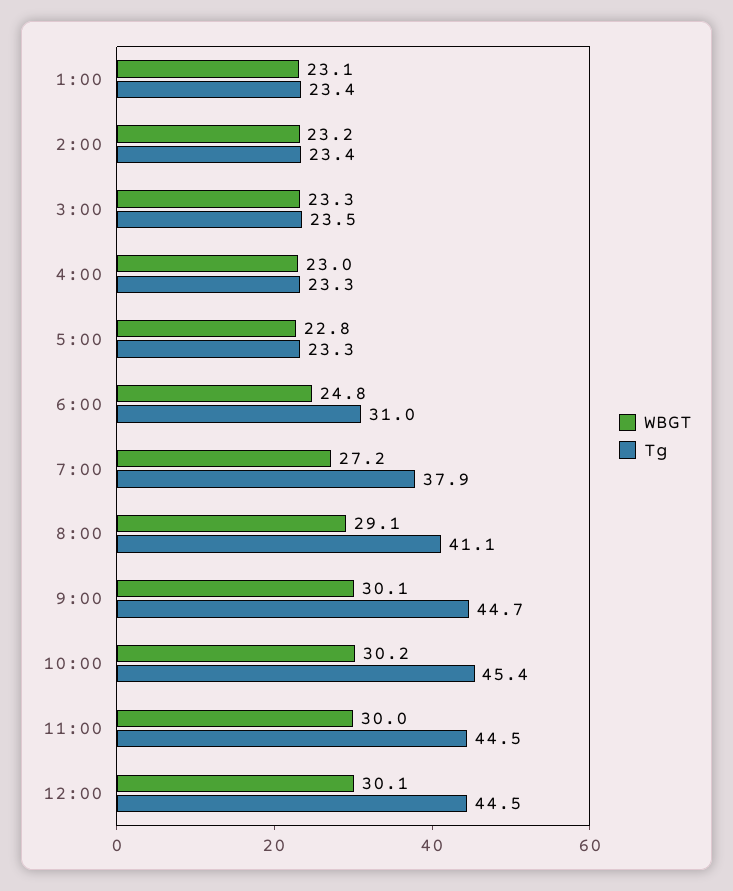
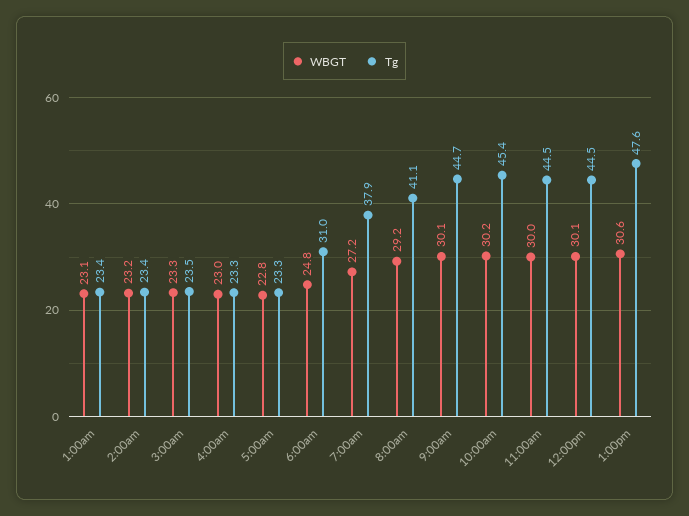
WBGT, 8:00: 29.1 -> 29.2
WBGT, 1:00pm: none -> 30.6
Tg, 1:00pm: none -> 47.6

